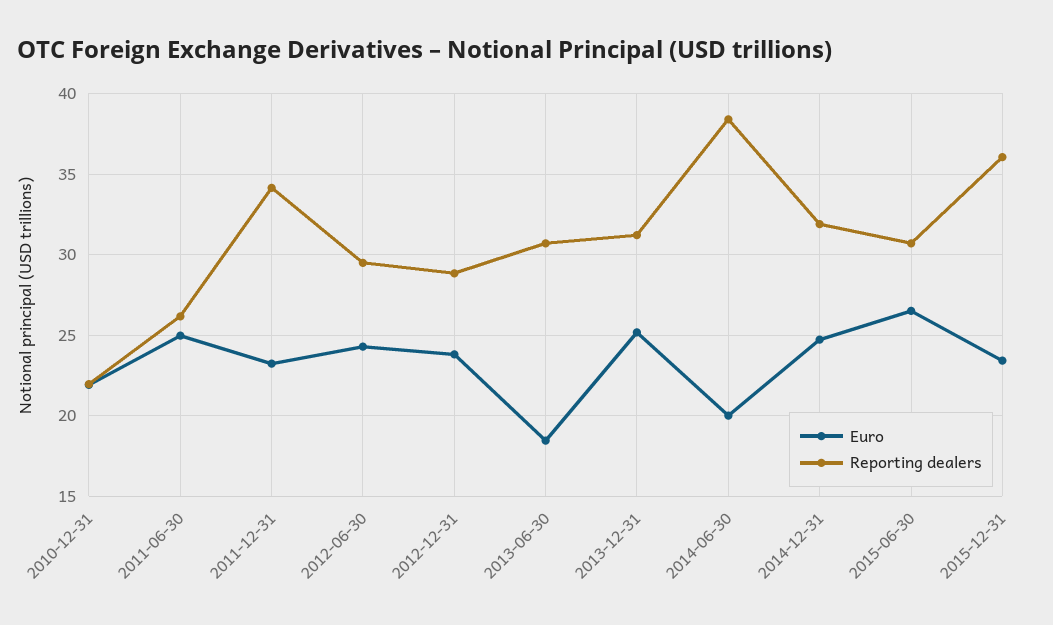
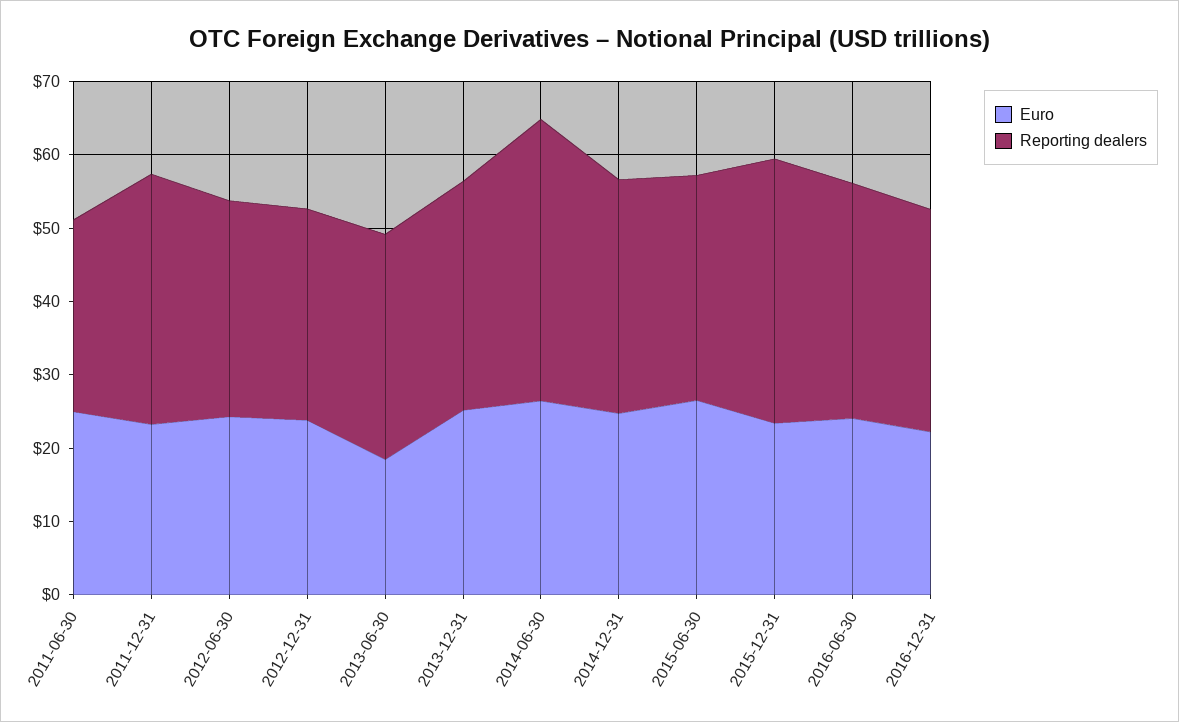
Euro, 2010-12-31: 22 -> none
Reporting dealers, 2010-12-31: 22 -> none
Euro, 2014-06-30: 20 -> 26
Euro, 2016-06-30: none -> 24
Reporting dealers, 2016-06-30: none -> 32
Euro, 2016-12-31: none -> 22
Reporting dealers, 2016-12-31: none -> 30

